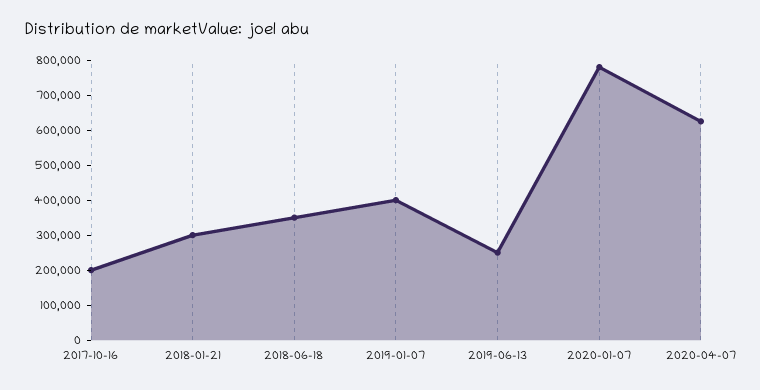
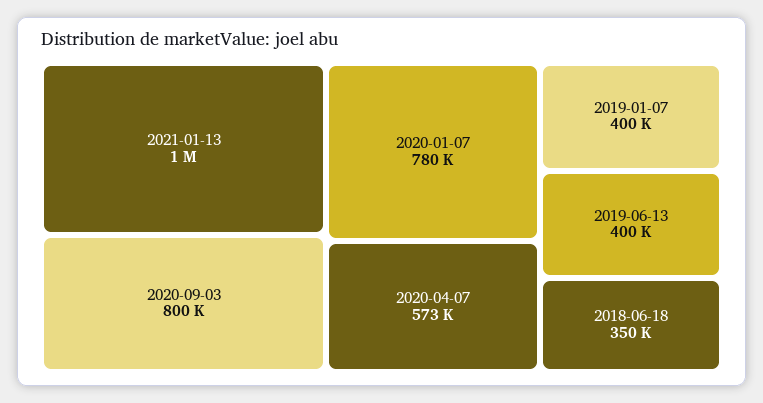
2017-10-16: 200000 -> none
2018-01-21: 300000 -> none
2019-06-13: 250000 -> 400000
2020-04-07: 625000 -> 573000
2021-01-13: none -> 1000000
2020-09-03: none -> 800000

